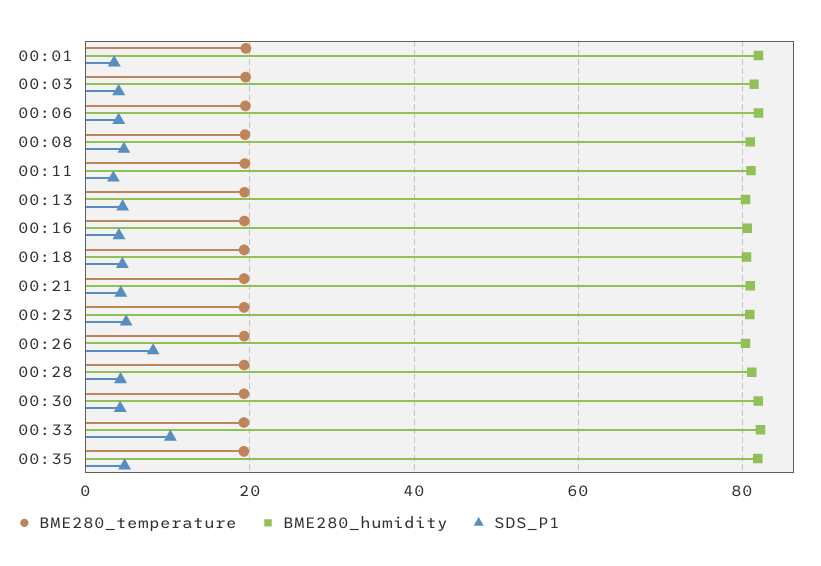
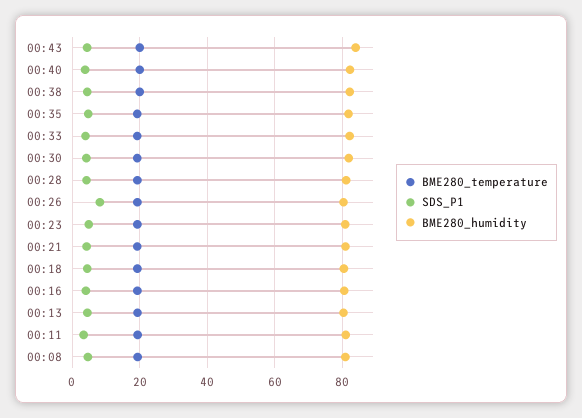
BME280_temperature, 00:01: 20 -> none
BME280_humidity, 00:01: 82 -> none
SDS_P1, 00:01: 4 -> none
BME280_temperature, 00:03: 20 -> none
BME280_humidity, 00:03: 82 -> none
SDS_P1, 00:03: 4 -> none
BME280_temperature, 00:06: 20 -> none
BME280_humidity, 00:06: 82 -> none
SDS_P1, 00:06: 4 -> none
SDS_P1, 00:33: 10 -> 4
BME280_temperature, 00:43: none -> 20
SDS_P1, 00:43: none -> 4
BME280_humidity, 00:43: none -> 84
BME280_temperature, 00:40: none -> 20
SDS_P1, 00:40: none -> 4
BME280_humidity, 00:40: none -> 82
BME280_temperature, 00:38: none -> 20
SDS_P1, 00:38: none -> 4
BME280_humidity, 00:38: none -> 82

